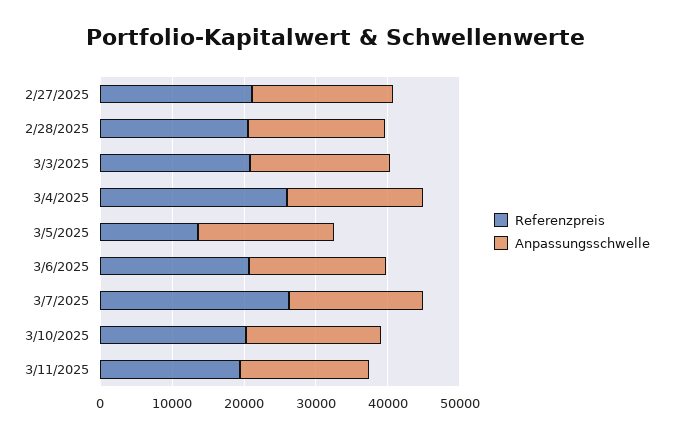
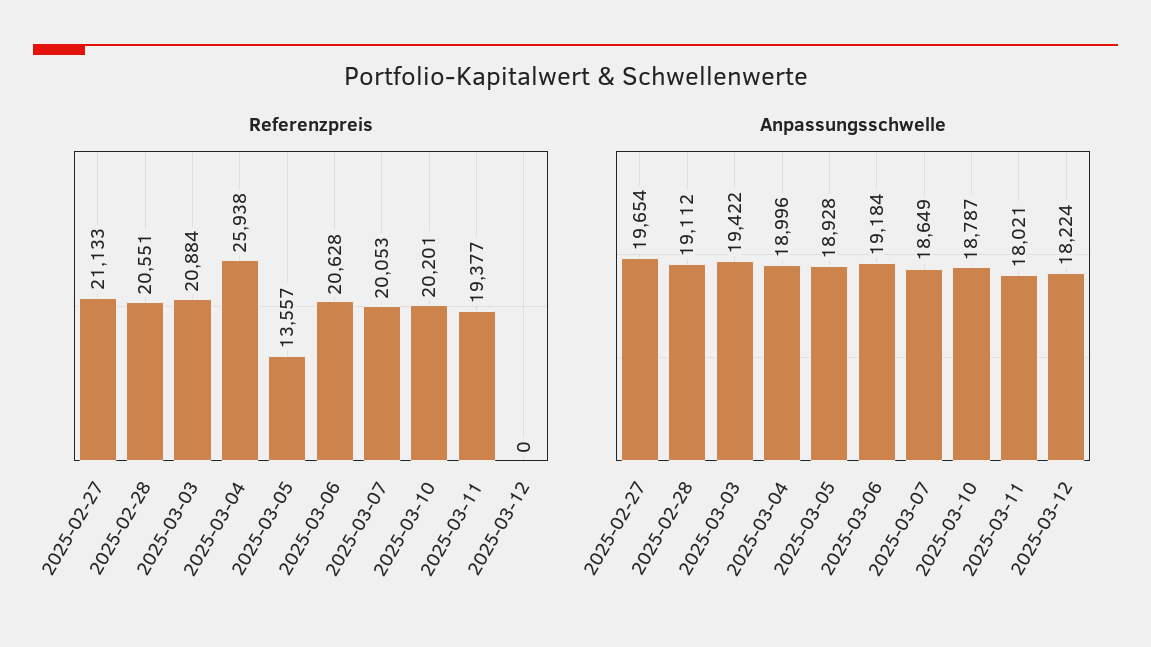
Referenzpreis, 3/7/2025: 26000 -> 20053
Referenzpreis, 2025-03-12: none -> 0
Anpassungsschwelle, 2025-03-12: none -> 18224

